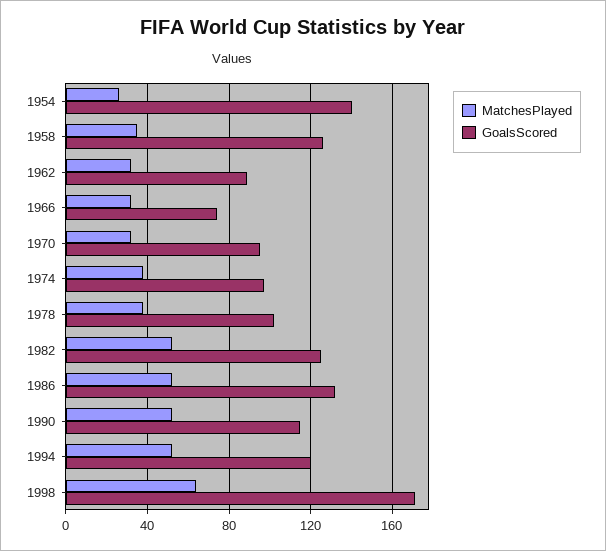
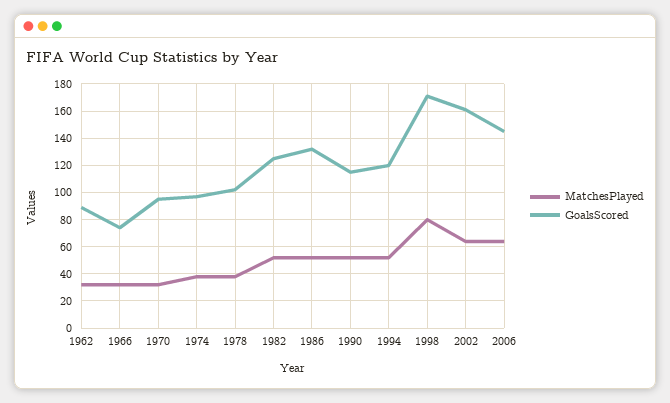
MatchesPlayed, 1954: 25 -> none
GoalsScored, 1954: 140 -> none
MatchesPlayed, 1958: 35 -> none
GoalsScored, 1958: 125 -> none
MatchesPlayed, 1998: 65 -> 80
MatchesPlayed, 2002: none -> 65
GoalsScored, 2002: none -> 160
MatchesPlayed, 2006: none -> 65
GoalsScored, 2006: none -> 145

